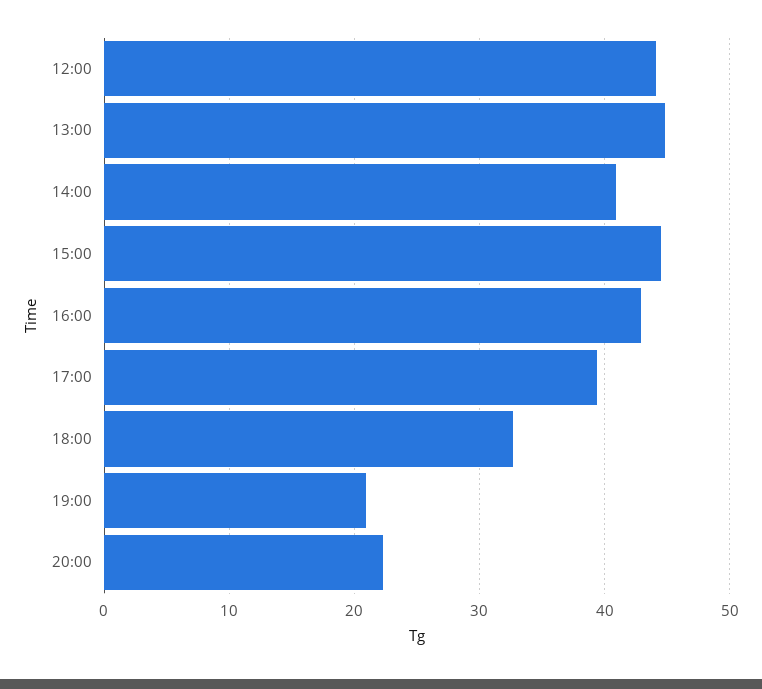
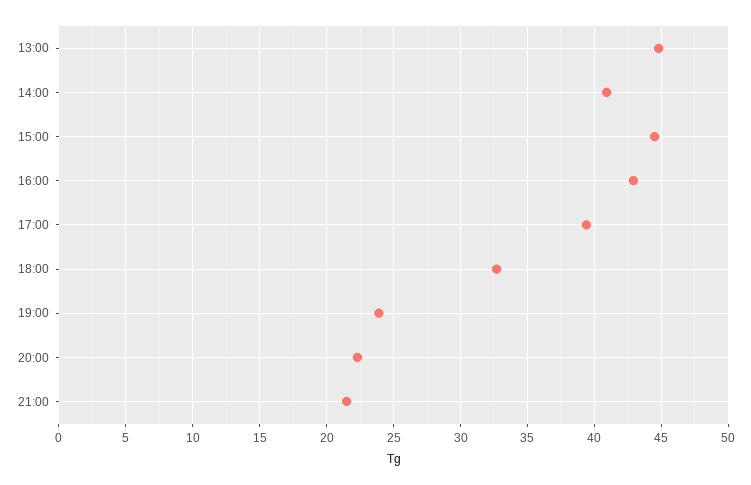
12:00: 44 -> none
19:00: 21 -> 24
21:00: none -> 21.5

